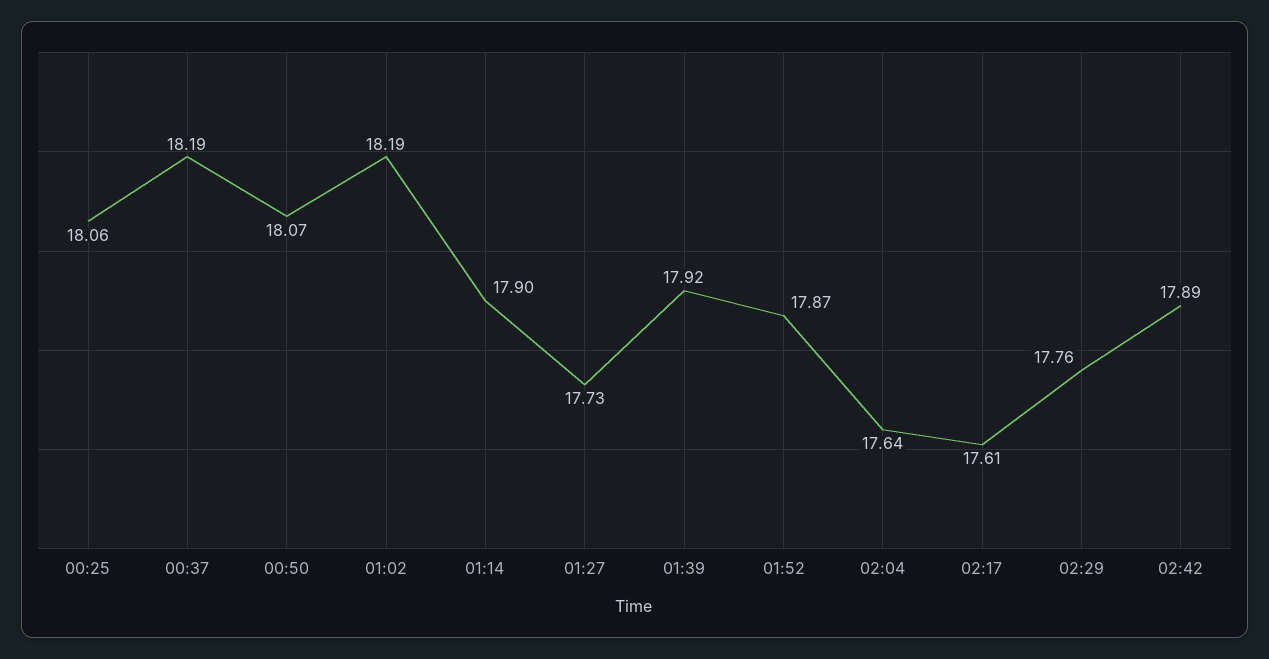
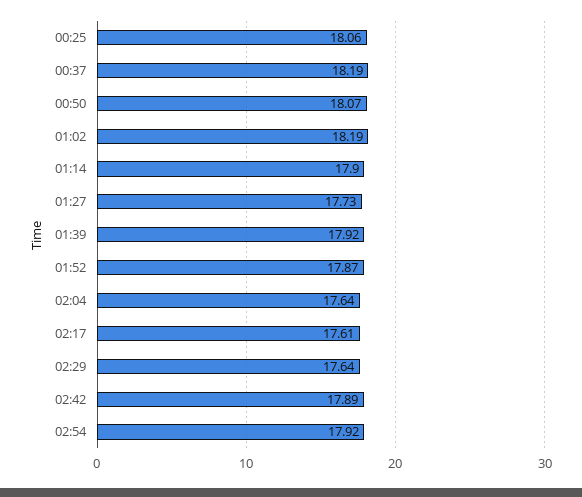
02:29: 17.76 -> 17.64
02:54: none -> 17.92

